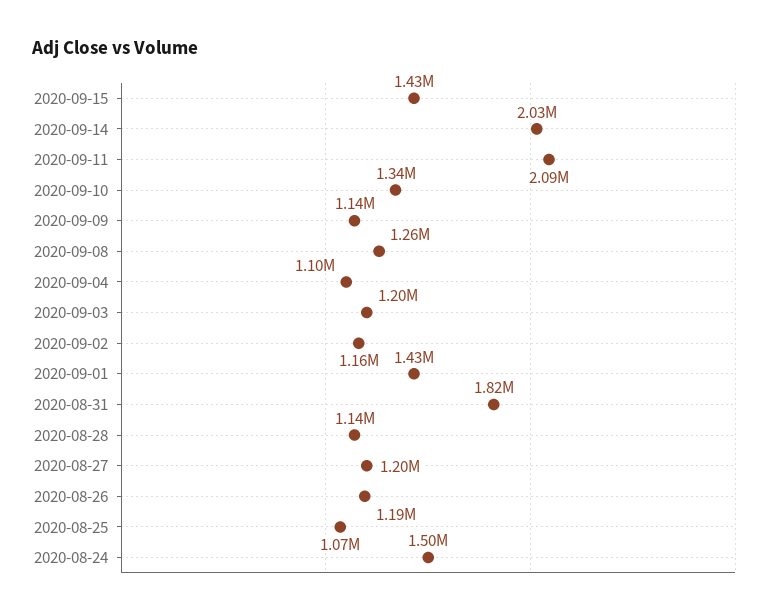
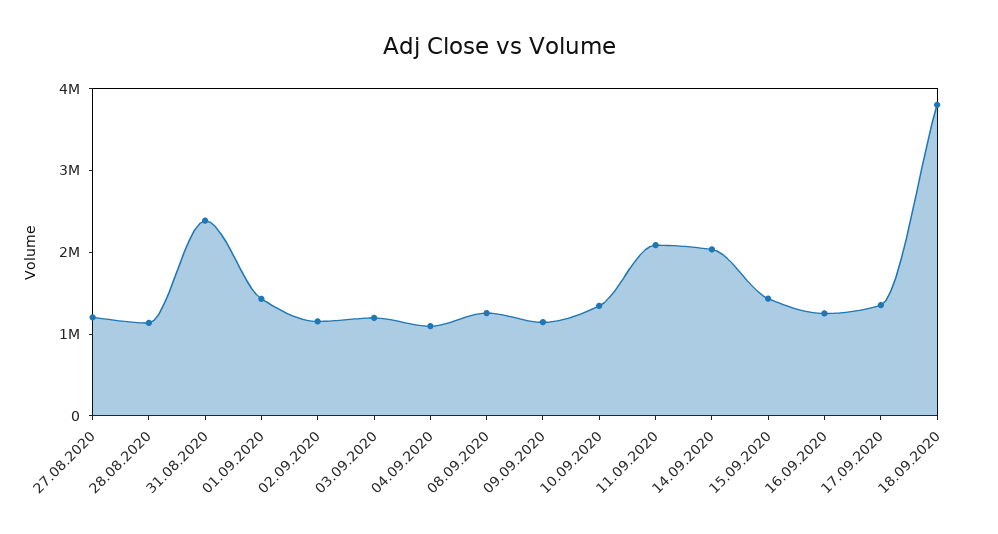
2020-08-31: 1820000 -> 2400000
2020-08-26: 1190000 -> none
2020-08-25: 1070000 -> none
2020-08-24: 1500000 -> none
16.09.2020: none -> 1200000
17.09.2020: none -> 1400000
18.09.2020: none -> 3800000

